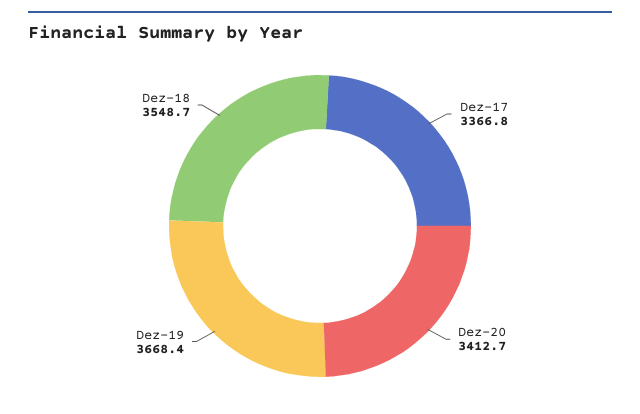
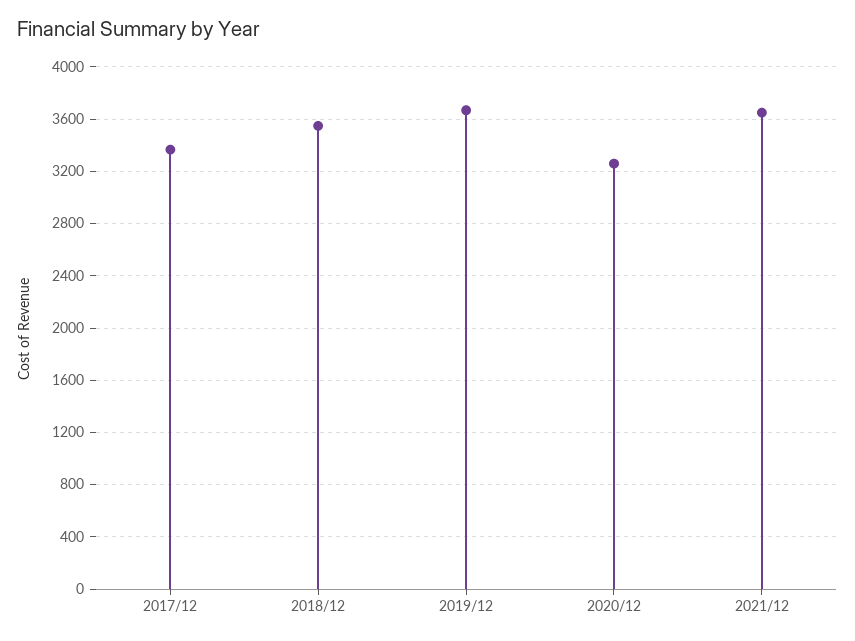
Dez-20: 3412.7 -> 3250
2021/12: none -> 3650

